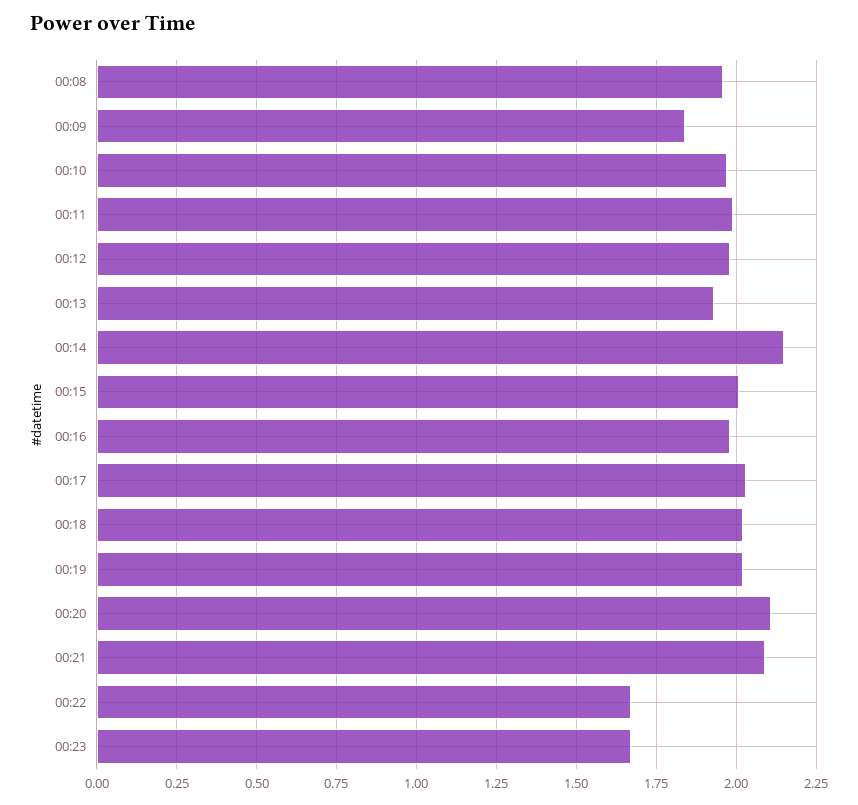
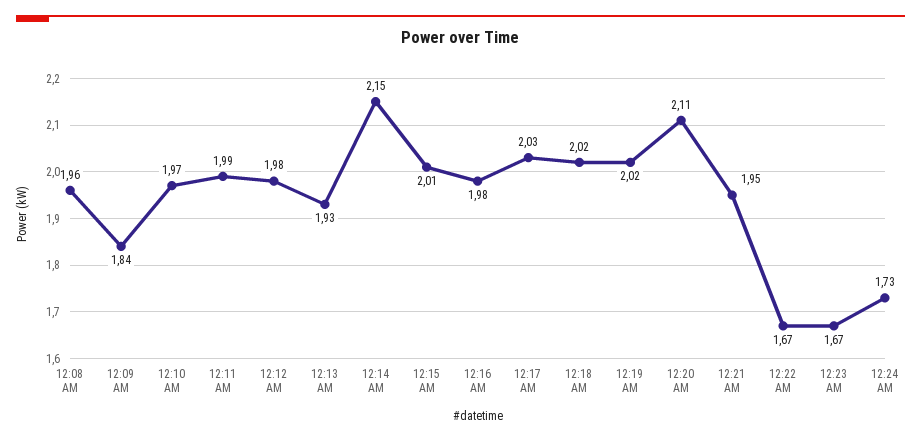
00:21: 2.1 -> 1.95
12:24 AM: none -> 1.73

